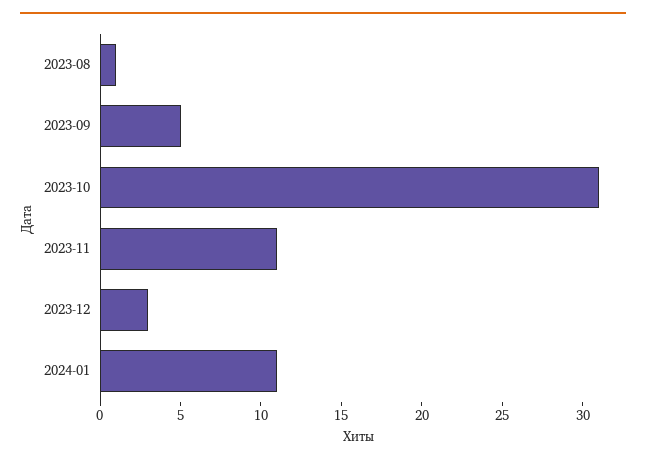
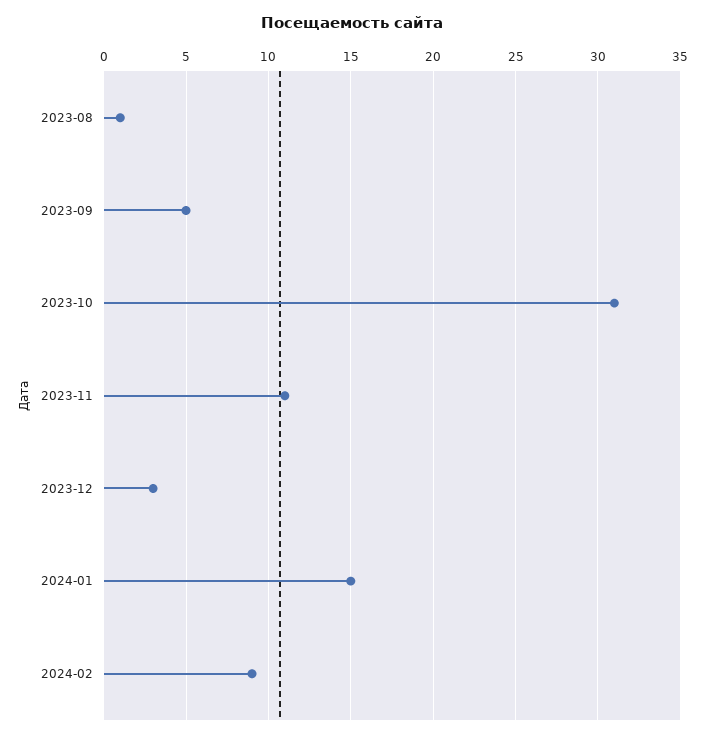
2024-01: 11 -> 15
2024-02: none -> 9

